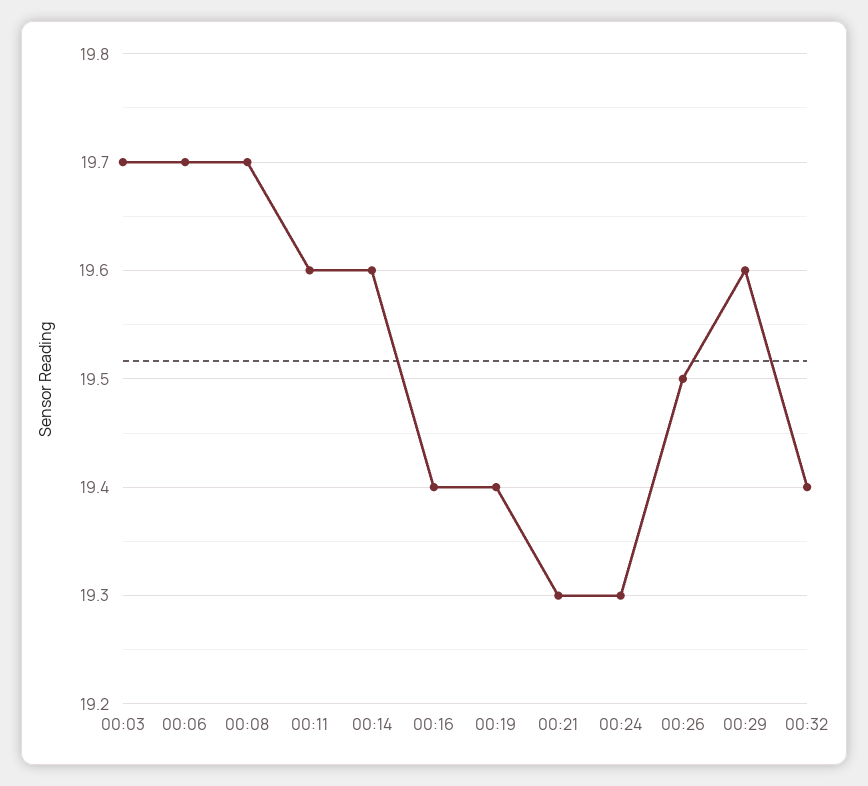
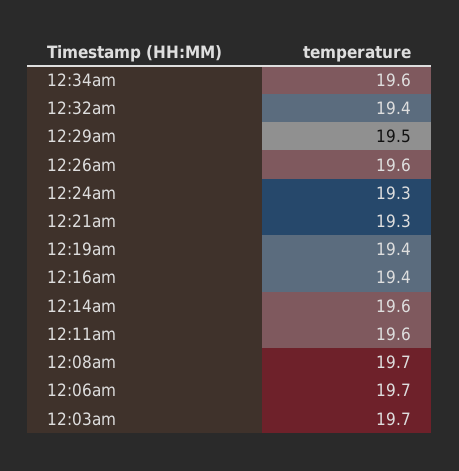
00:26: 19.5 -> 19.6
00:29: 19.6 -> 19.5
12:34am: none -> 19.6

